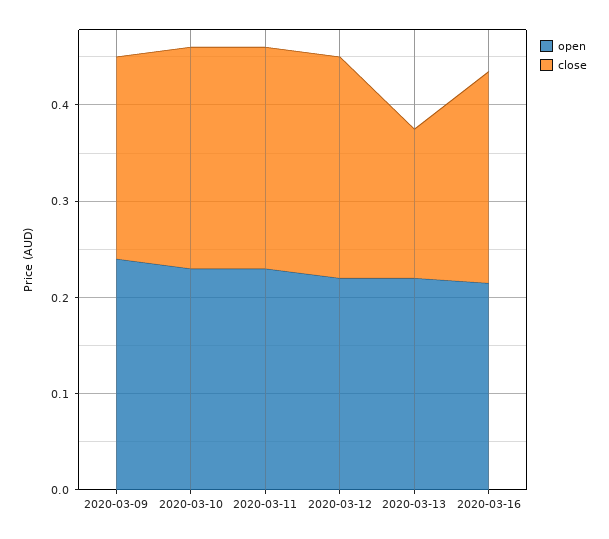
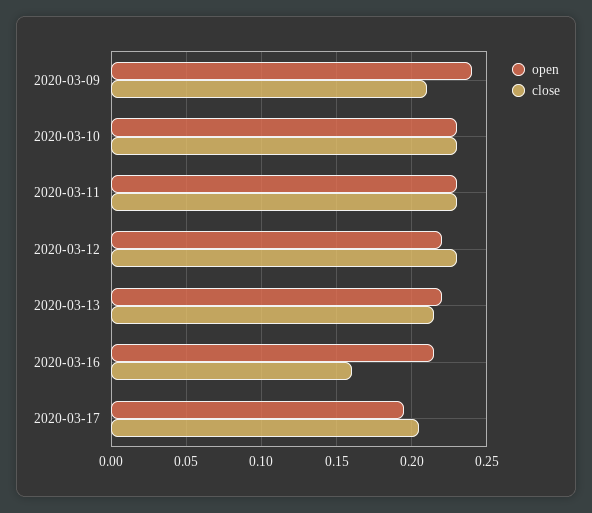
close, 2020-03-13: 0.16 -> 0.215
close, 2020-03-16: 0.22 -> 0.16
open, 2020-03-17: none -> 0.195
close, 2020-03-17: none -> 0.205

